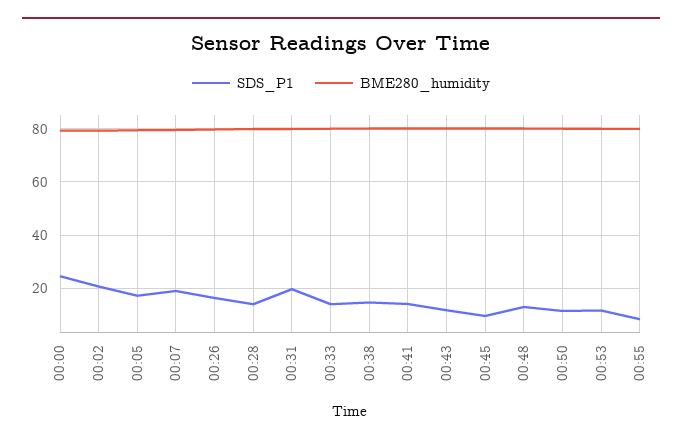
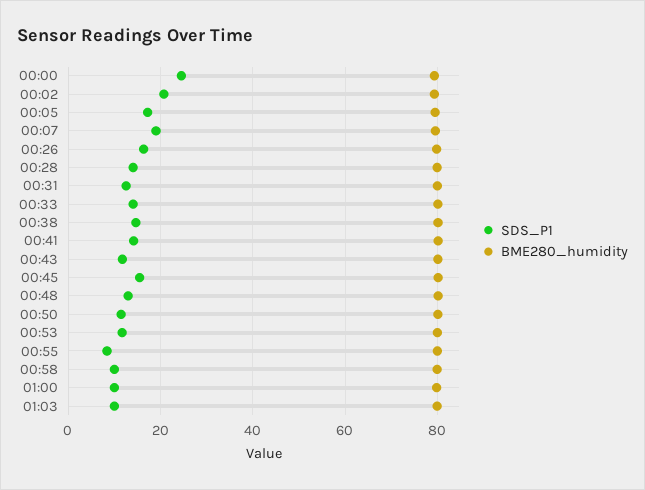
SDS_P1, 00:31: 20 -> 12
SDS_P1, 00:45: 10 -> 16
SDS_P1, 00:58: none -> 10
BME280_humidity, 00:58: none -> 80
SDS_P1, 01:00: none -> 10
BME280_humidity, 01:00: none -> 80
SDS_P1, 01:03: none -> 10
BME280_humidity, 01:03: none -> 80

